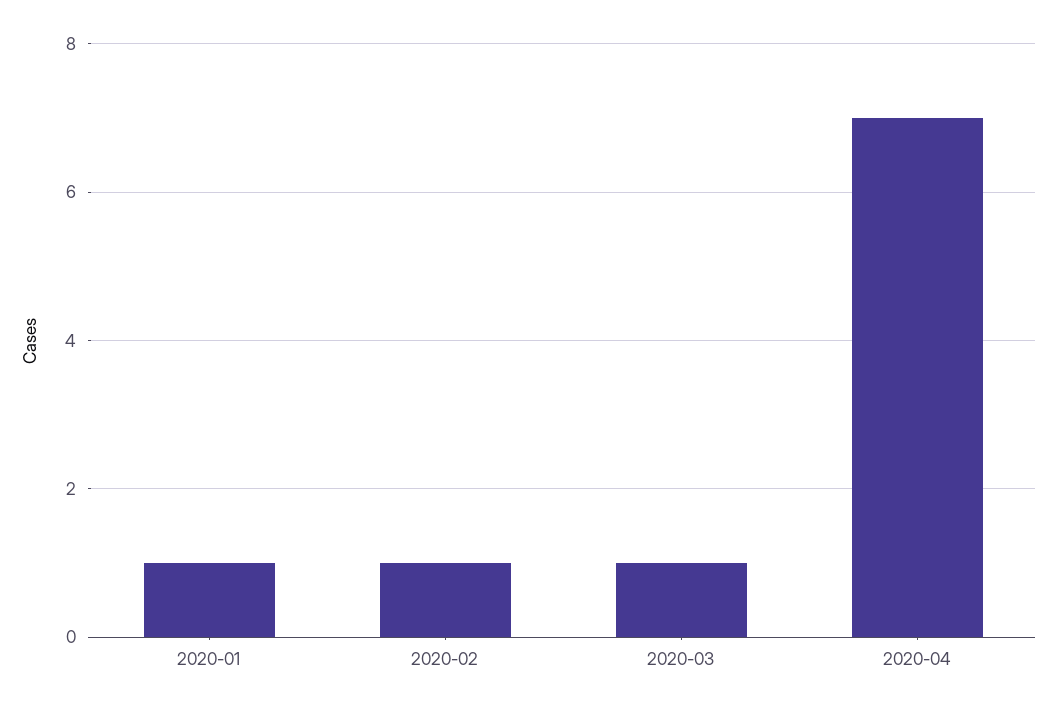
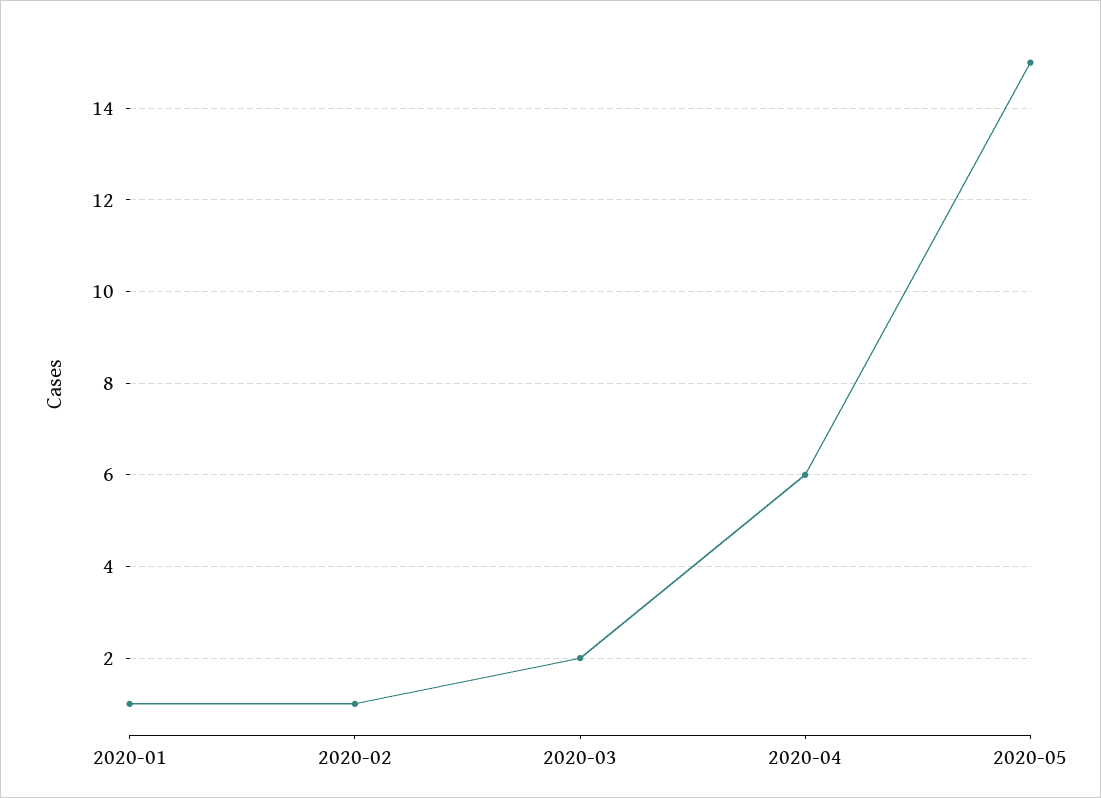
2020-03: 1 -> 2
2020-04: 7 -> 6
2020-05: none -> 15

